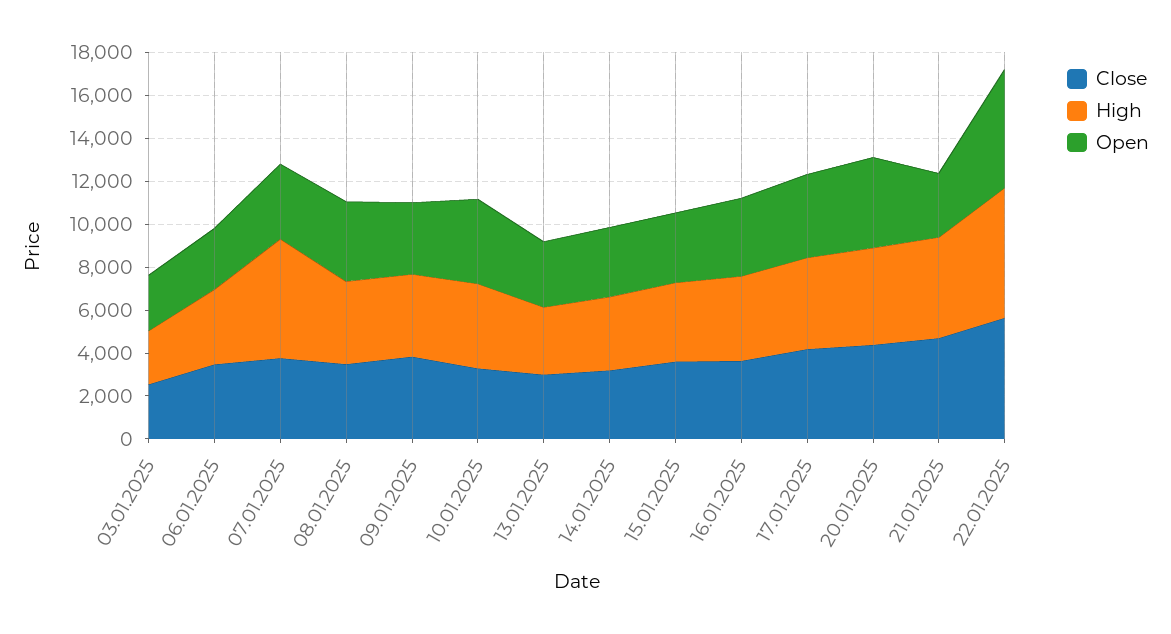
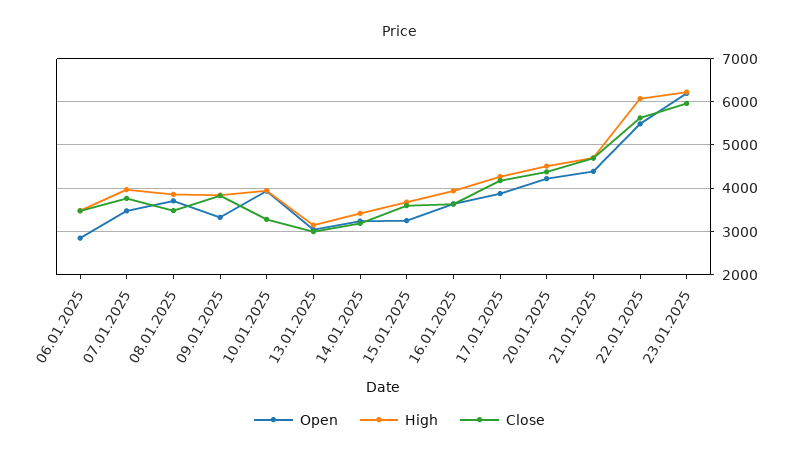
Close, 03.01.2025: 2500 -> none
High, 03.01.2025: 2500 -> none
Open, 03.01.2025: 2500 -> none
High, 07.01.2025: 5500 -> 4000
Open, 21.01.2025: 3000 -> 4400
Open, 23.01.2025: none -> 6200
High, 23.01.2025: none -> 6200
Close, 23.01.2025: none -> 6000

